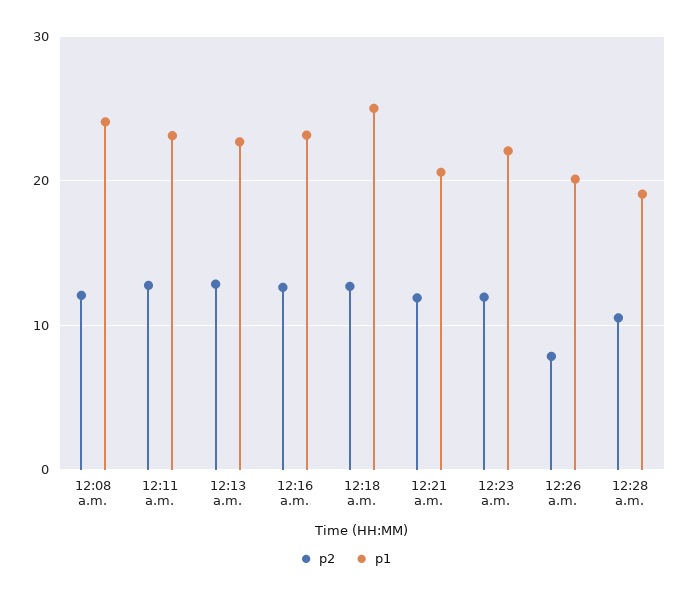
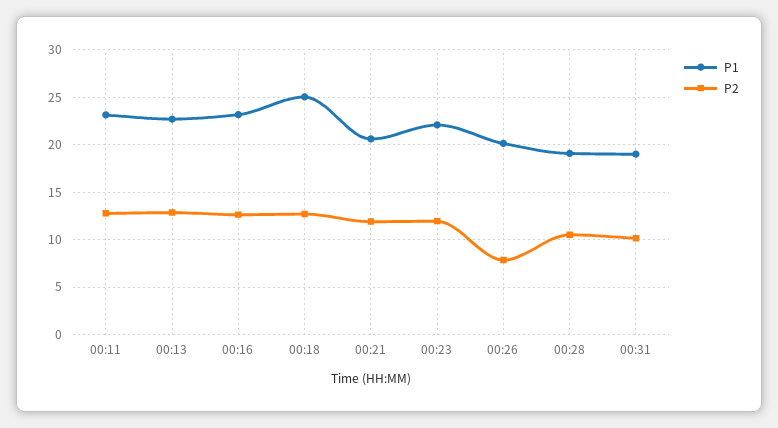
p2, 12:08 a.m.: 12 -> none
p1, 12:08 a.m.: 24 -> none
p1, 00:31: none -> 19
p2, 00:31: none -> 10

